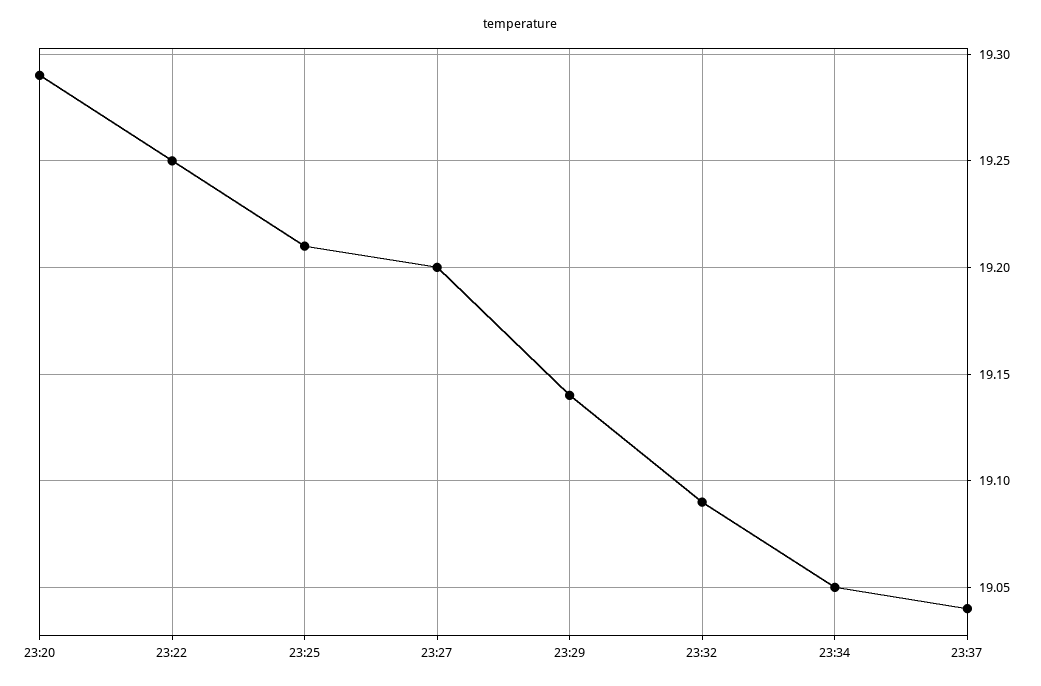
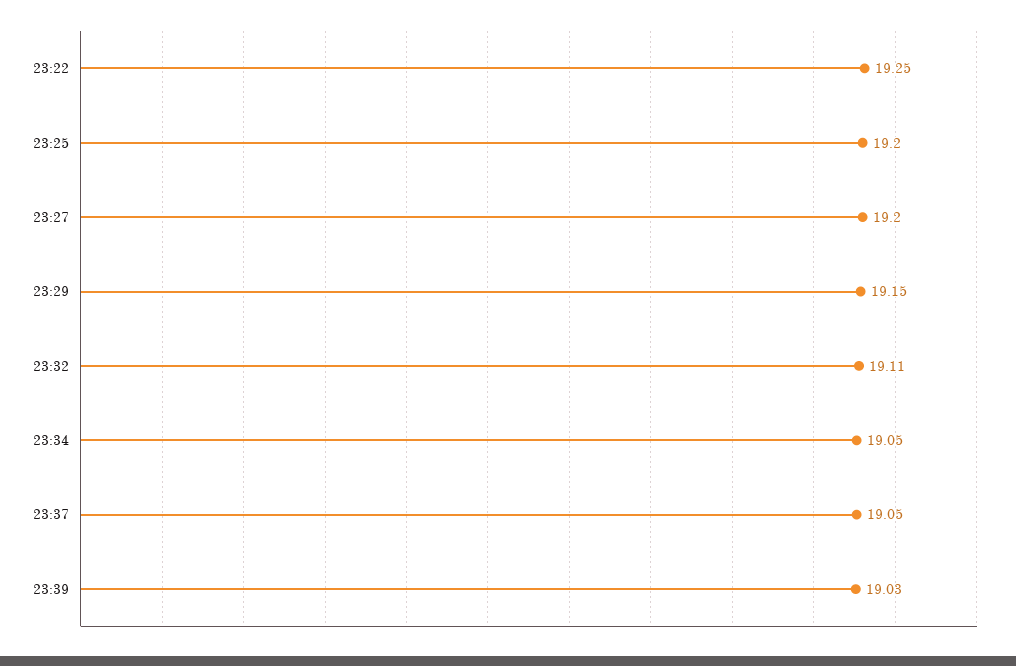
23:20: 19.29 -> none
23:25: 19.21 -> 19.2
23:29: 19.14 -> 19.15
23:32: 19.09 -> 19.11
23:37: 19.04 -> 19.05
23:39: none -> 19.03

